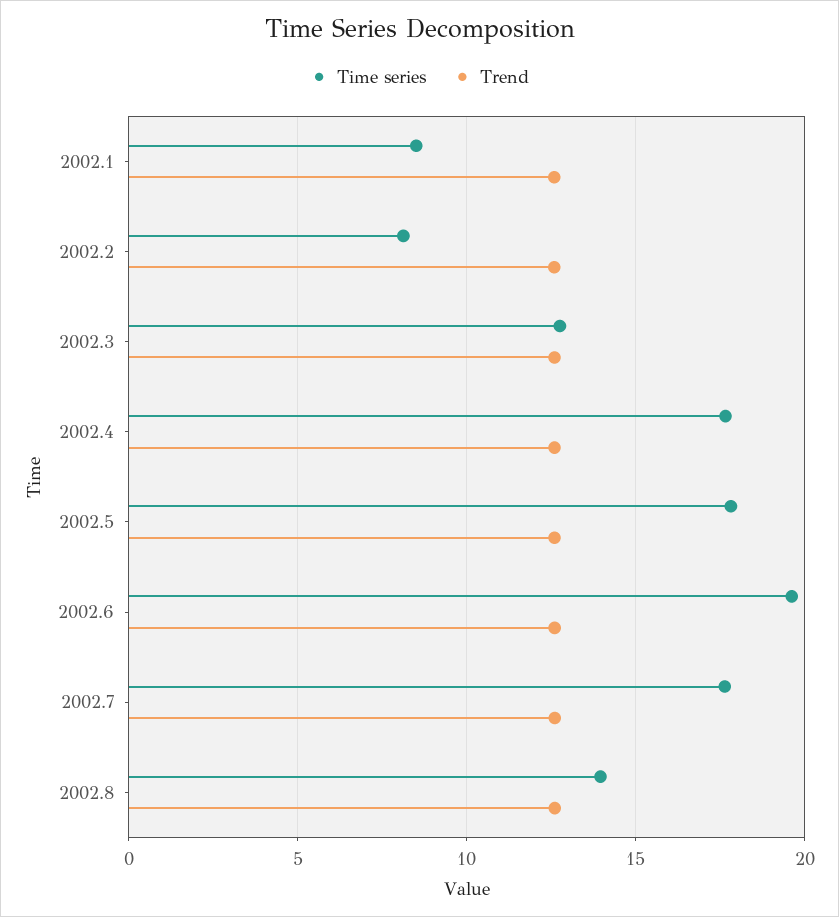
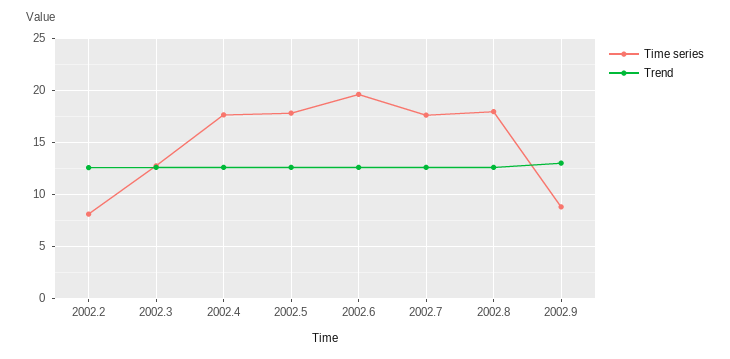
Time series, 2002.1: 8.5 -> none
Trend, 2002.1: 12.5 -> none
Time series, 2002.8: 14 -> 18
Time series, 2002.9: none -> 9
Trend, 2002.9: none -> 13

